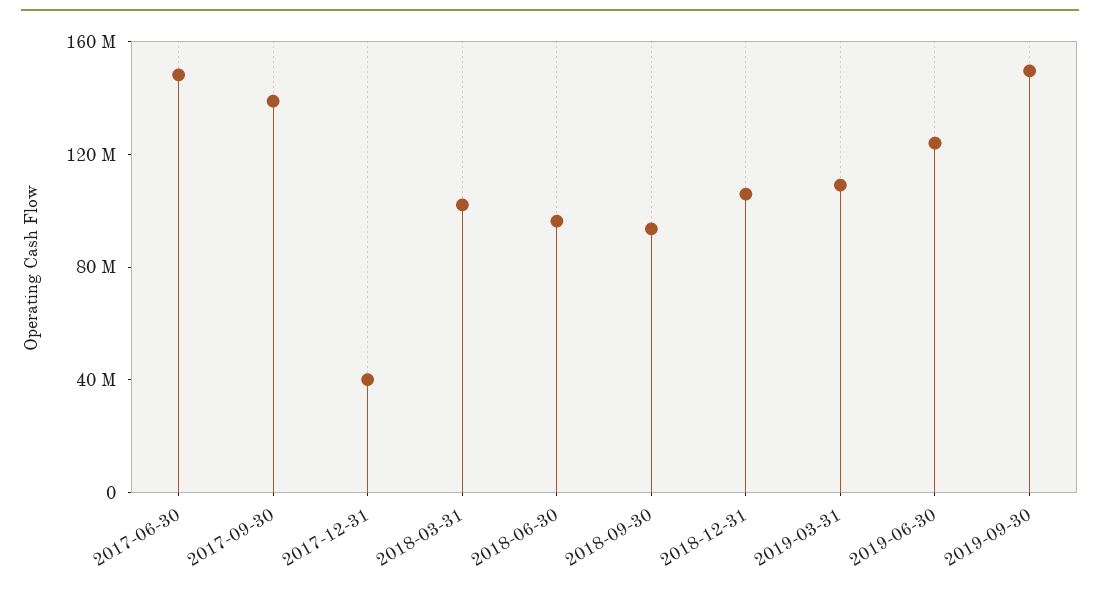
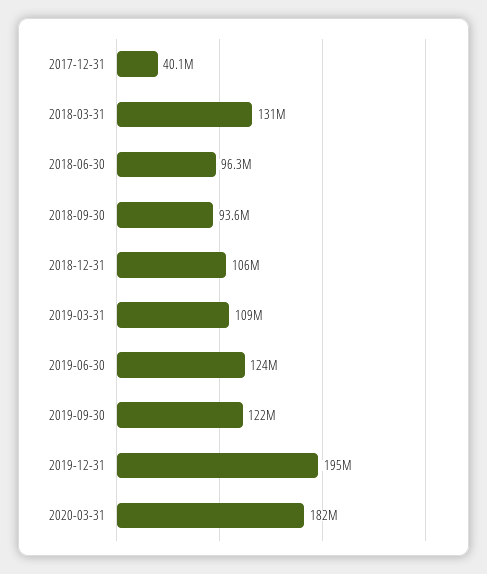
2017-06-30: 150000000 -> none
2017-09-30: 140000000 -> none
2018-03-31: 100000000 -> 131000000
2019-09-30: 150000000 -> 122000000
2019-12-31: none -> 195000000
2020-03-31: none -> 182000000

